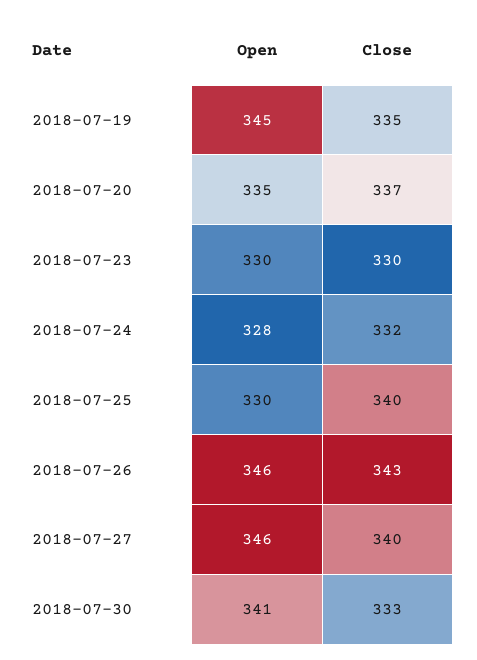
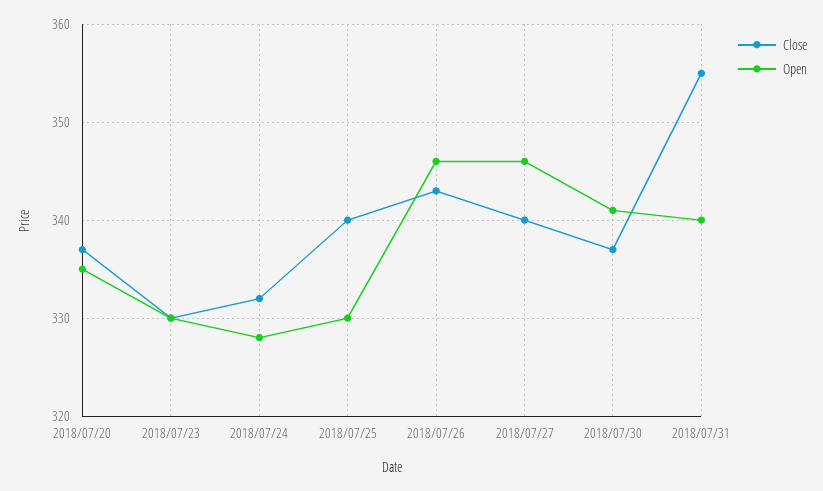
Open, 2018-07-19: 345 -> none
Close, 2018-07-19: 335 -> none
Close, 2018-07-30: 333 -> 337
Close, 2018/07/31: none -> 355
Open, 2018/07/31: none -> 340

